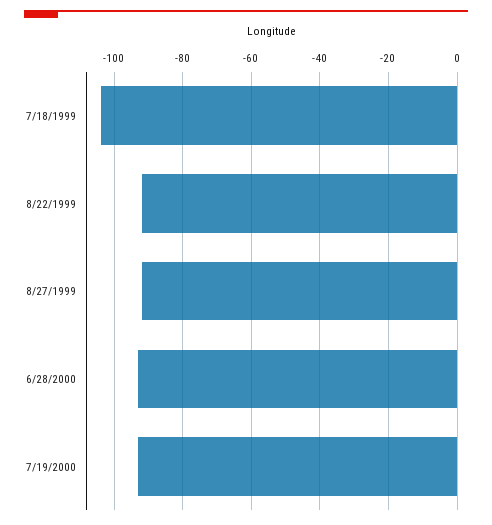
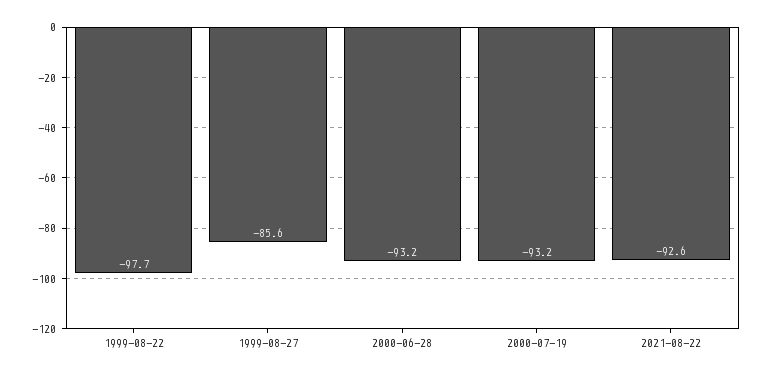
7/18/1999: -104 -> none
8/22/1999: -92 -> -97.7
8/27/1999: -92 -> -85.6
2021-08-22: none -> -92.6

